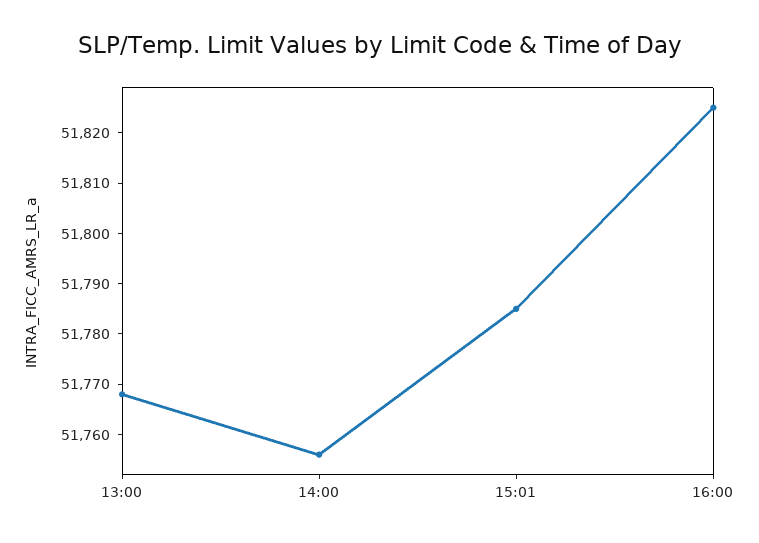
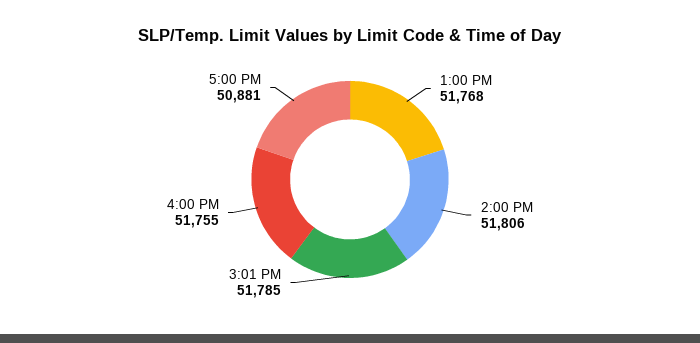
14:00: 51755 -> 51806
16:00: 51825 -> 51755
5:00 PM: none -> 50881

